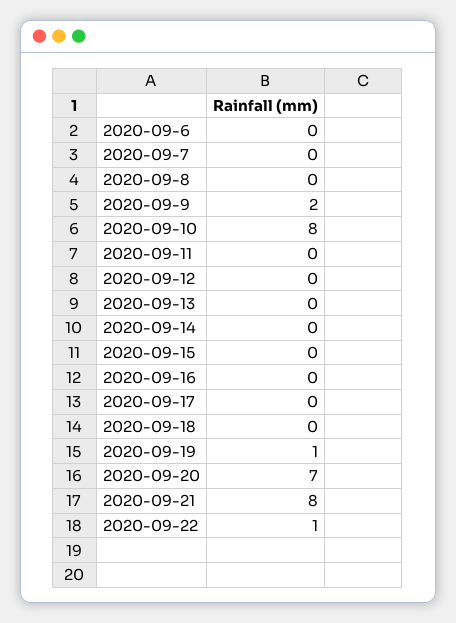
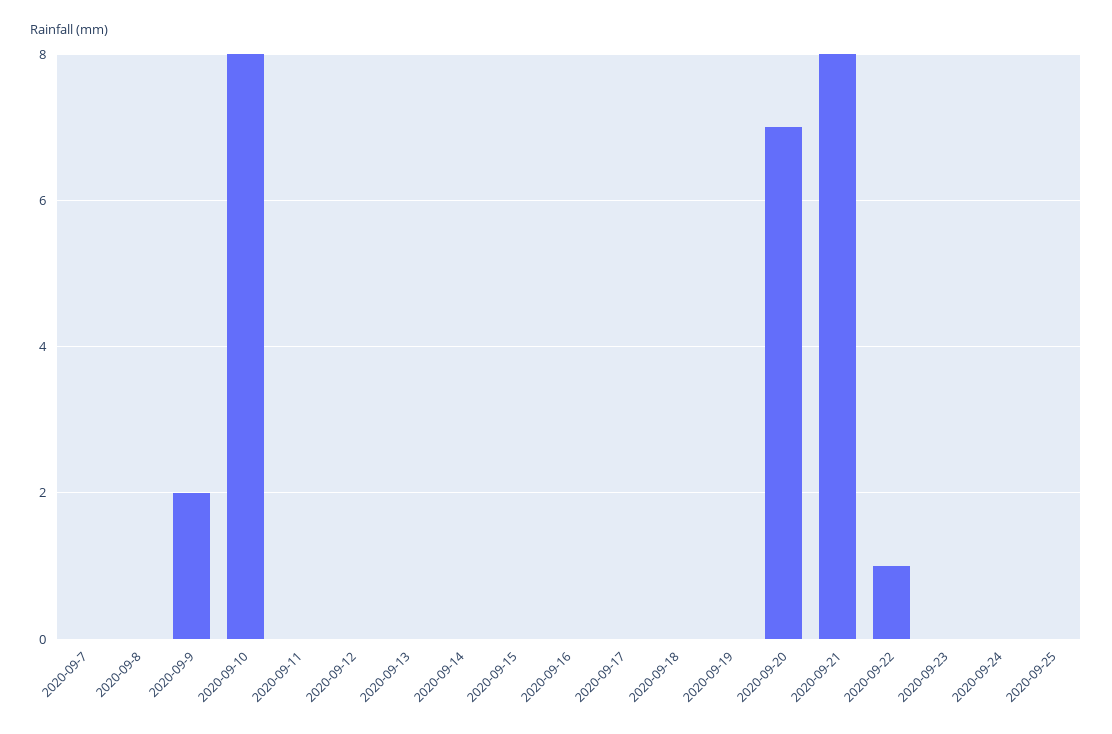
2020-09-6: 0 -> none
2020-09-19: 1 -> 0
2020-09-23: none -> 0
2020-09-24: none -> 0
2020-09-25: none -> 0

